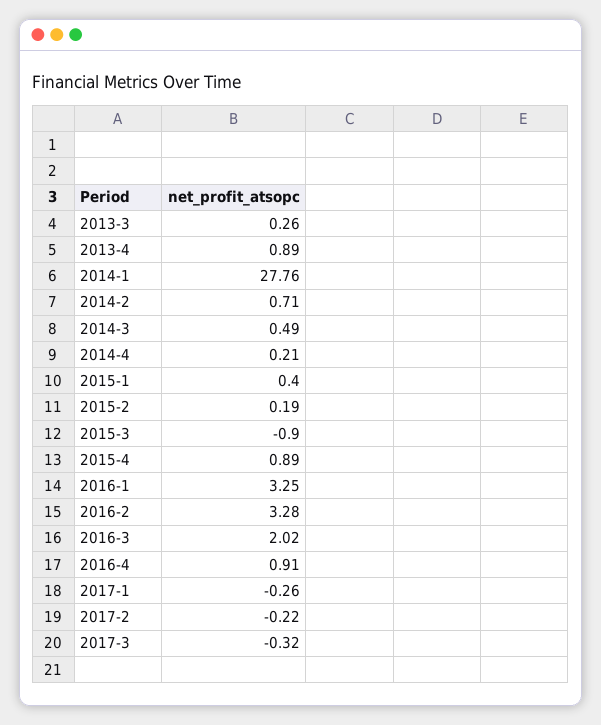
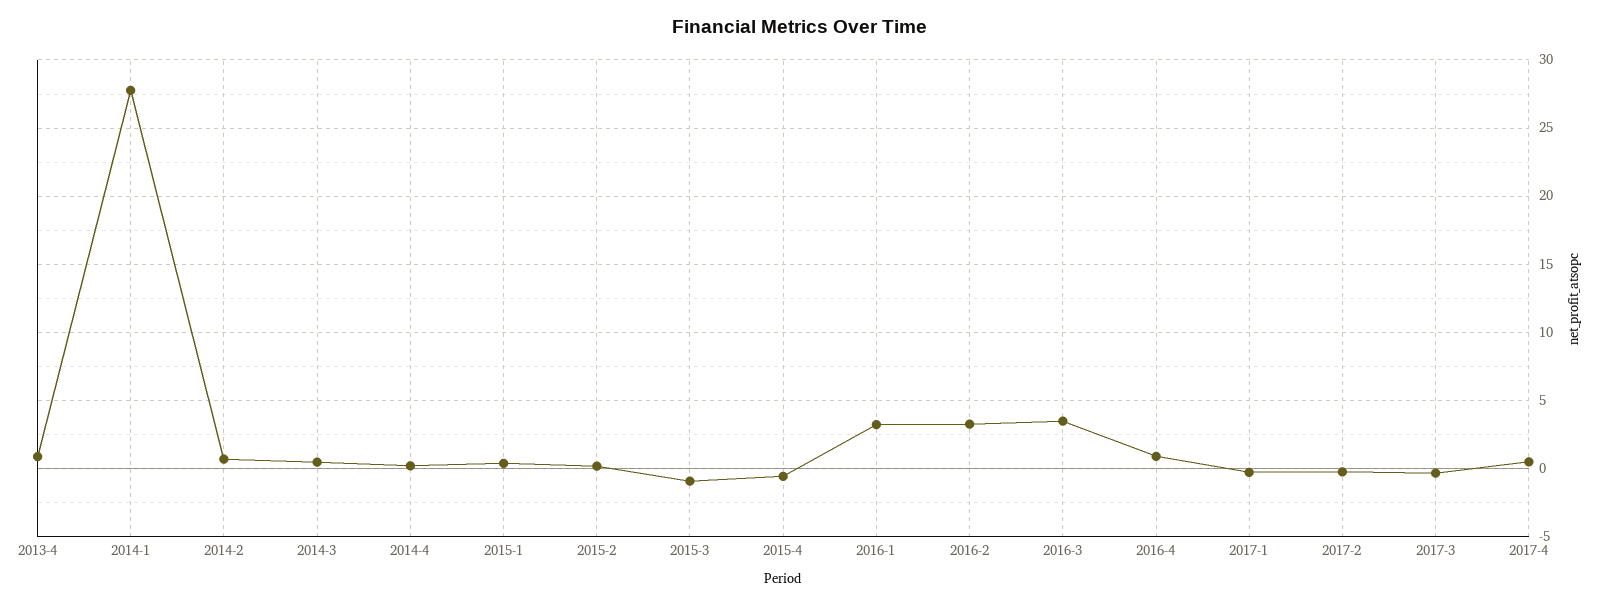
2013-3: 0.26 -> none
2015-4: 0.89 -> -0.5
2016-3: 2.02 -> 3.5
2017-4: none -> 0.5

